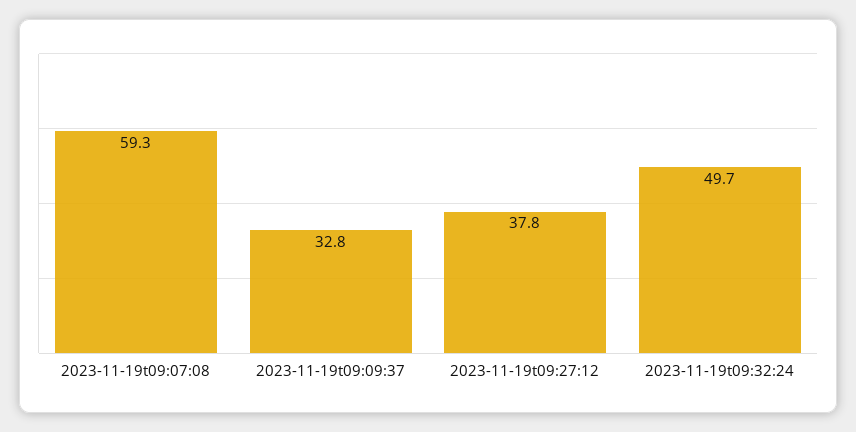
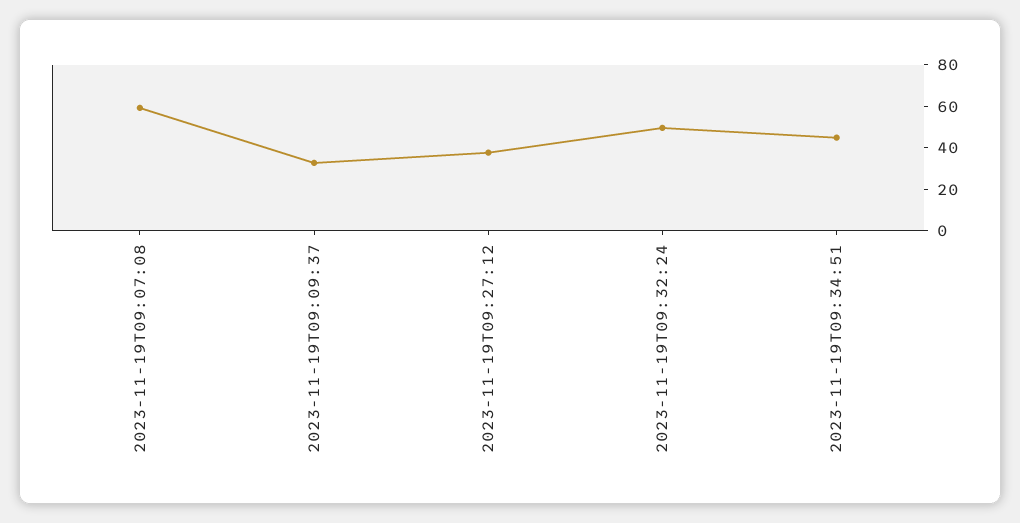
2023-11-19T09:34:51: none -> 45

